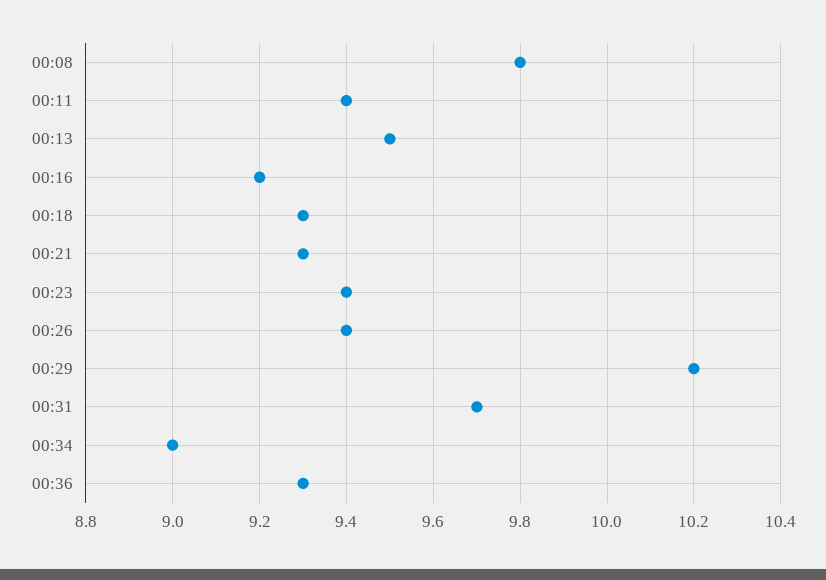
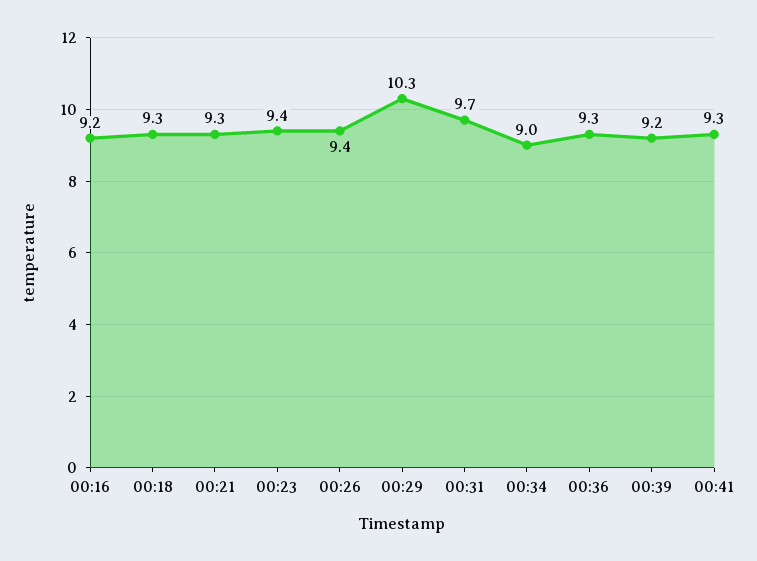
00:08: 9.8 -> none
00:11: 9.4 -> none
00:13: 9.5 -> none
00:29: 10.2 -> 10.3
00:39: none -> 9.2
00:41: none -> 9.3

